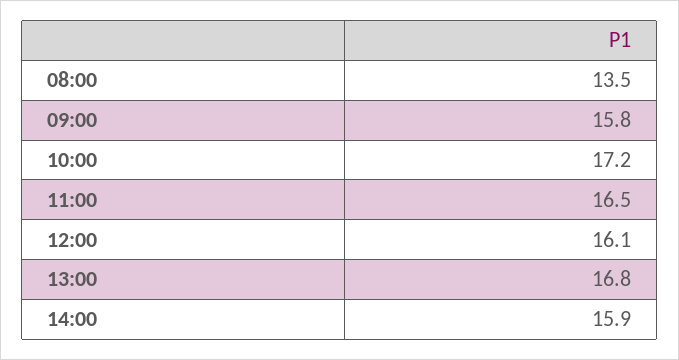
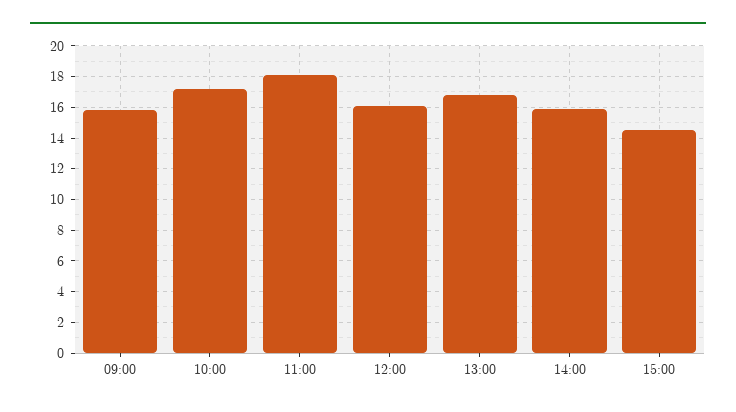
08:00: 13.5 -> none
11:00: 16.5 -> 18
15:00: none -> 14.5

